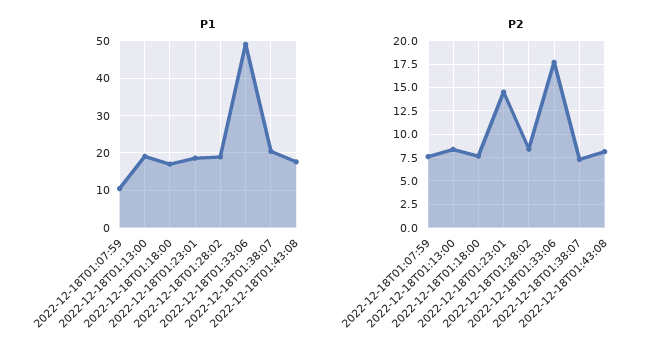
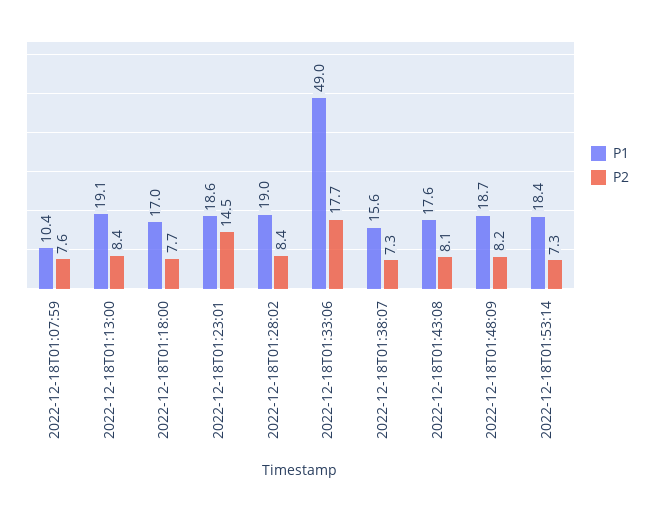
P1, 2022-12-18T01:38:07: 20 -> 15.6
P1, 2022-12-18T01:48:09: none -> 18.7
P2, 2022-12-18T01:48:09: none -> 8.2
P1, 2022-12-18T01:53:14: none -> 18.4
P2, 2022-12-18T01:53:14: none -> 7.3

